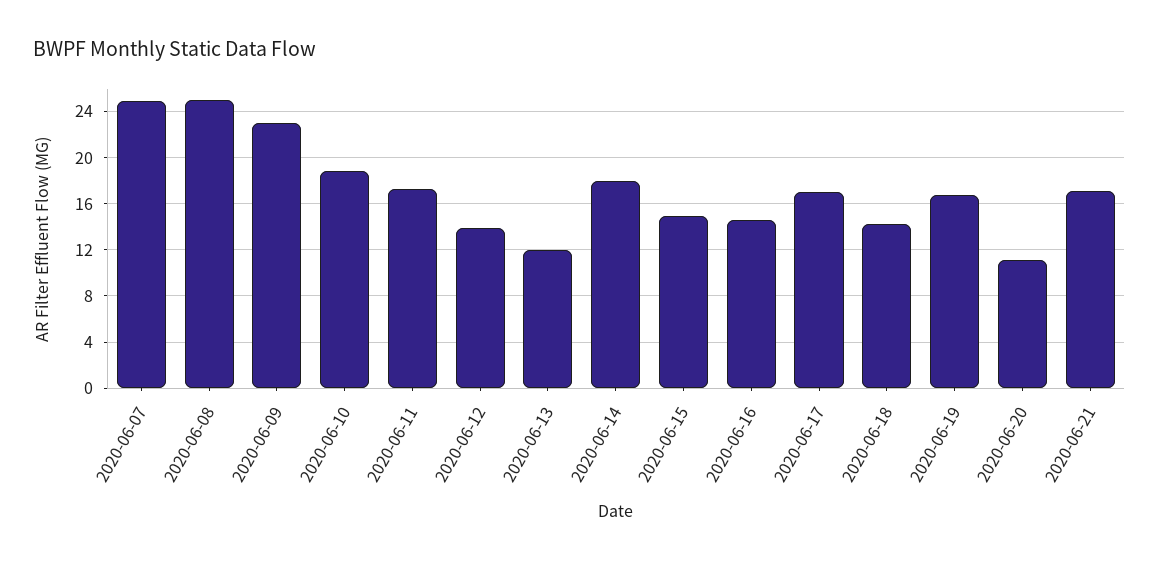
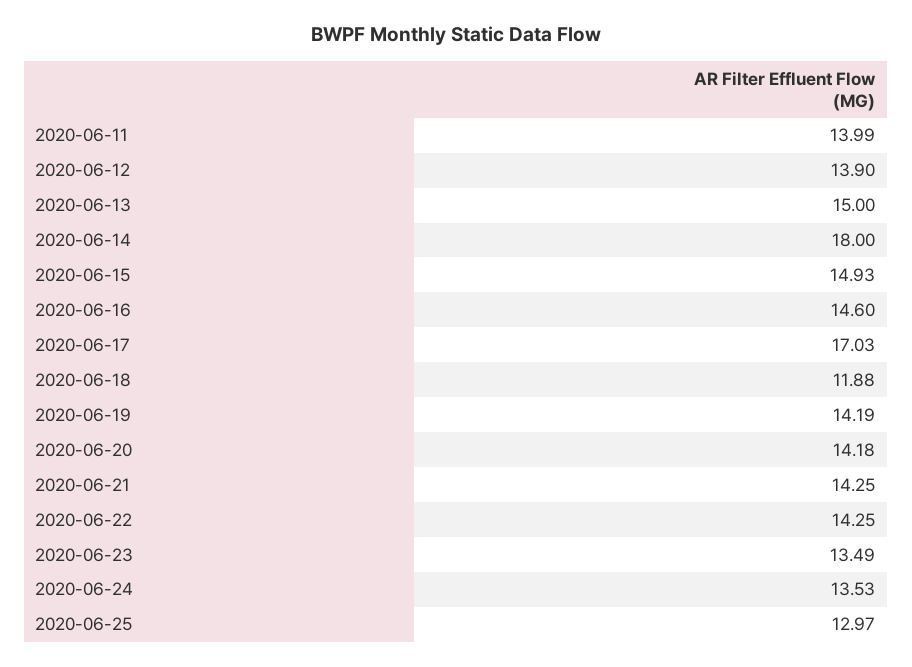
2020-06-07: 25 -> none
2020-06-08: 25 -> none
2020-06-09: 23 -> none
2020-06-10: 19 -> none
2020-06-11: 17 -> 13.99
2020-06-13: 12 -> 15
2020-06-18: 14 -> 11.88
2020-06-19: 17 -> 14.19
2020-06-20: 11 -> 14.18
2020-06-21: 17 -> 14.25
2020-06-22: none -> 14.25
2020-06-23: none -> 13.49
2020-06-24: none -> 13.53
2020-06-25: none -> 12.97

